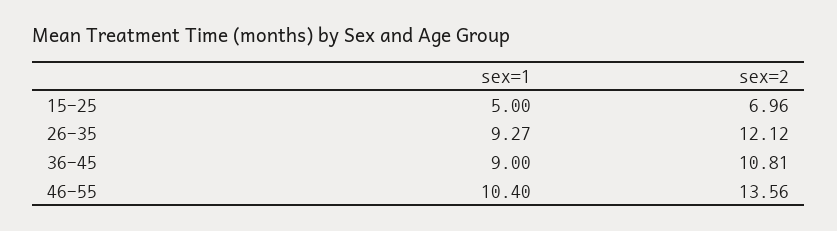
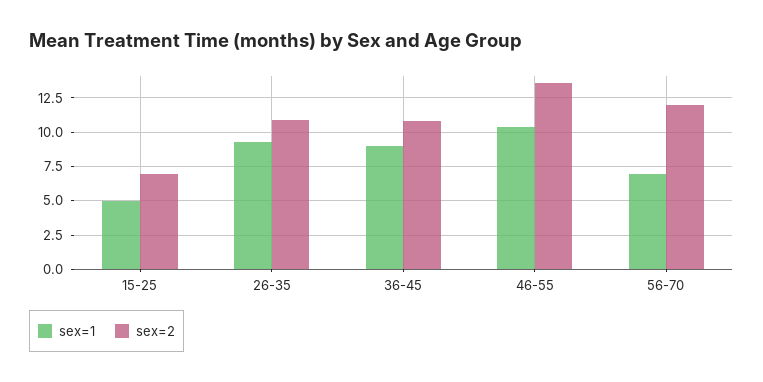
sex=2, 26-35: 12.12 -> 11
sex=1, 56-70: none -> 7
sex=2, 56-70: none -> 12

